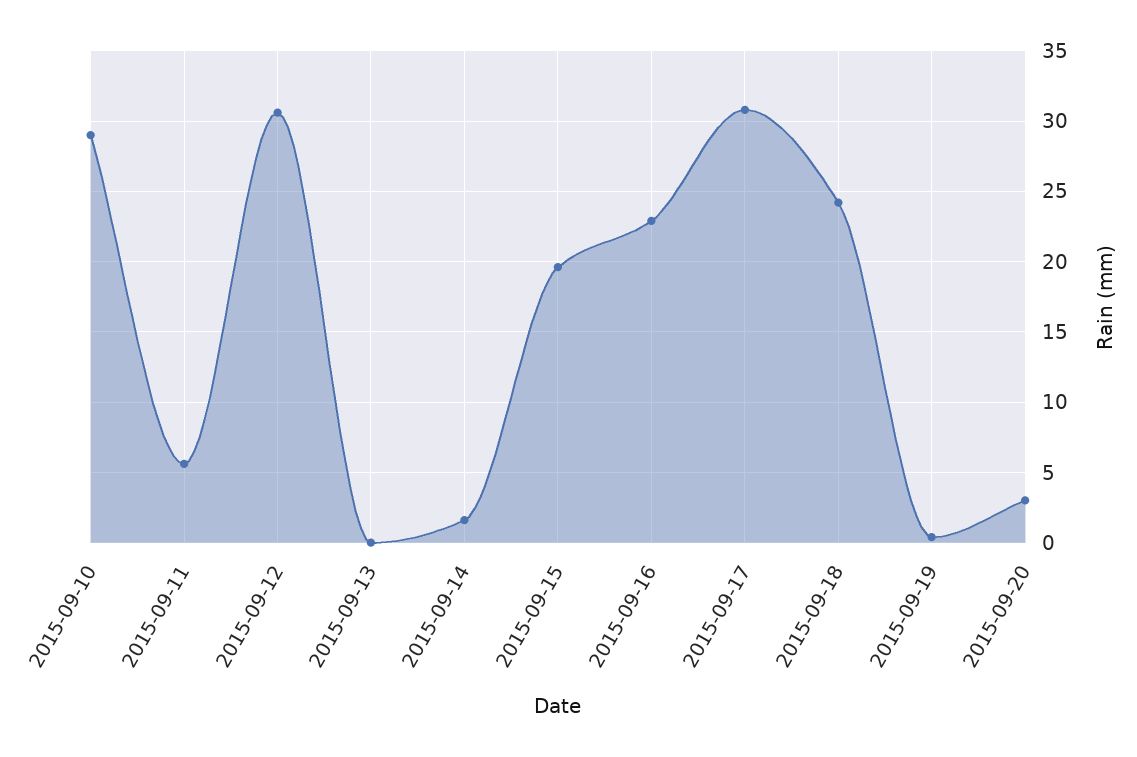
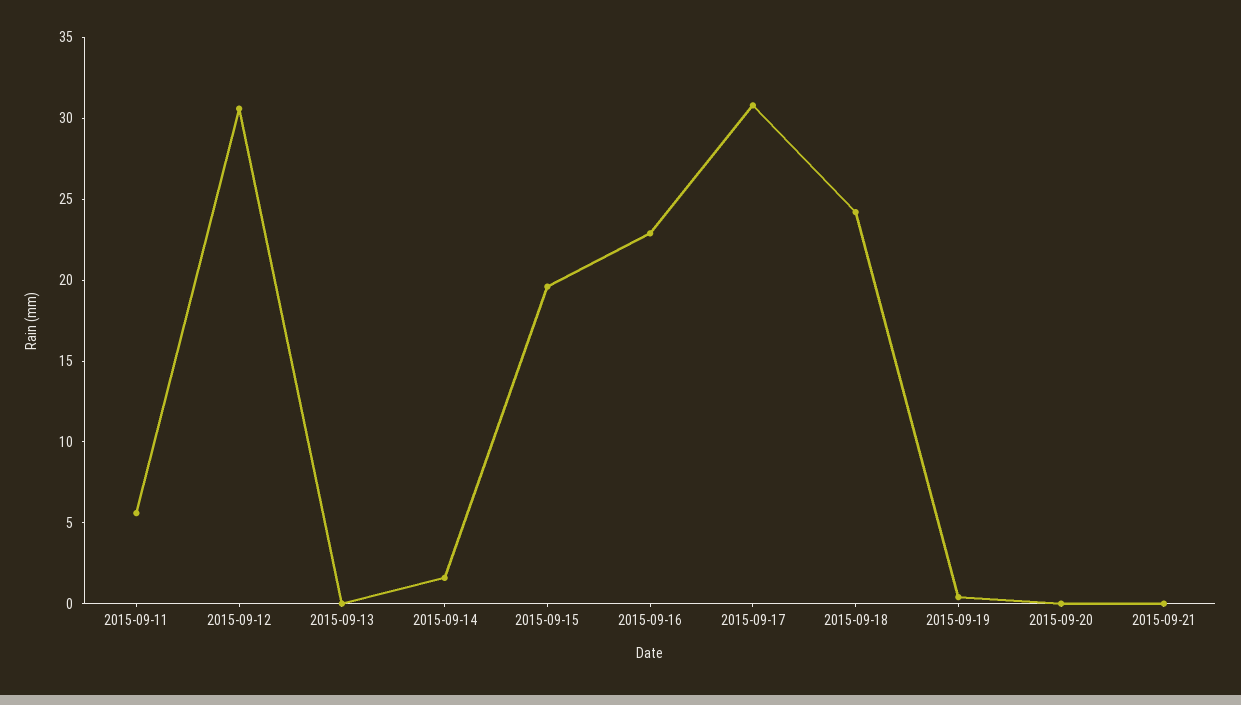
2015-09-10: 29 -> none
2015-09-20: 3 -> 0
2015-09-21: none -> 0

